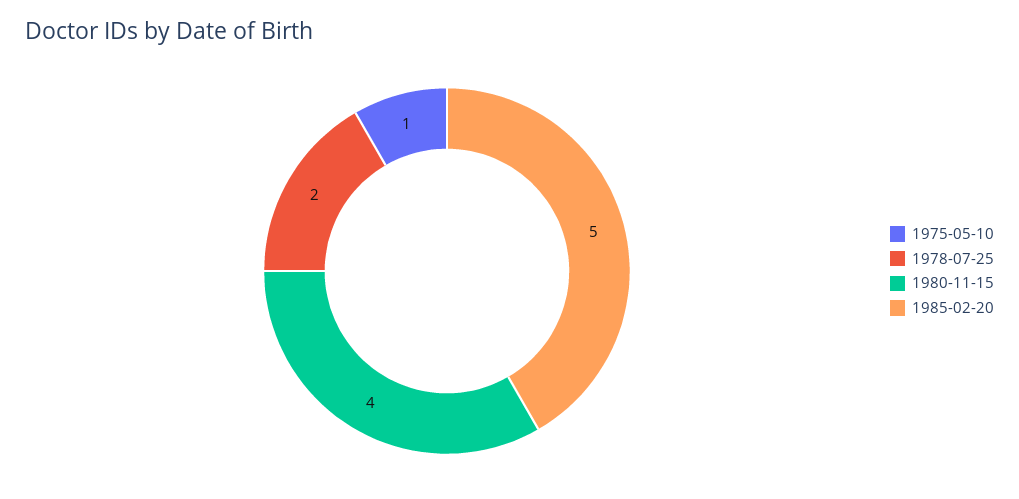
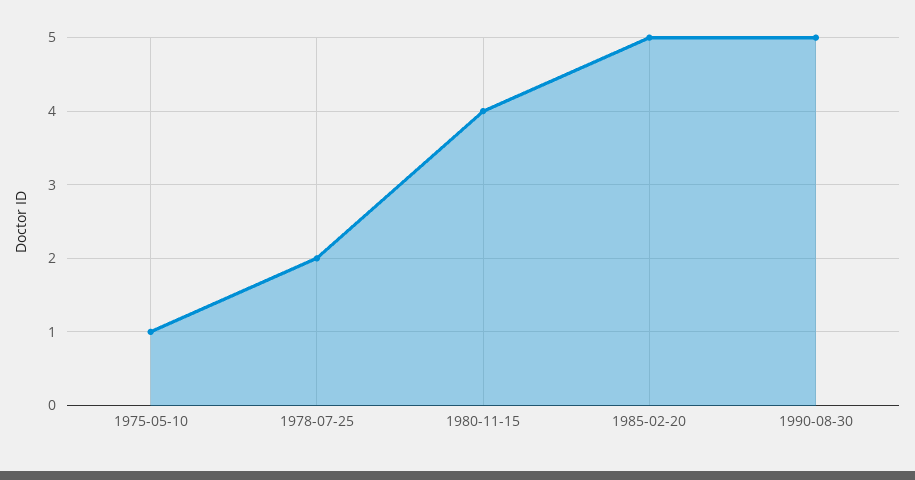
1990-08-30: none -> 5

